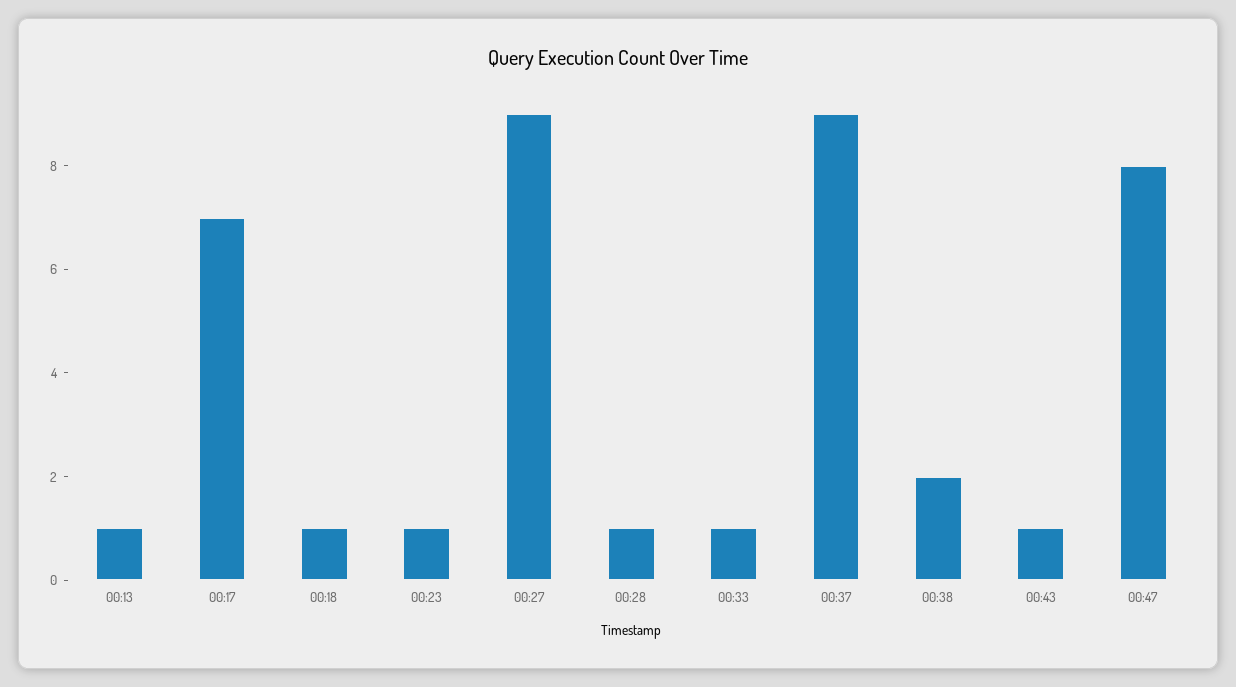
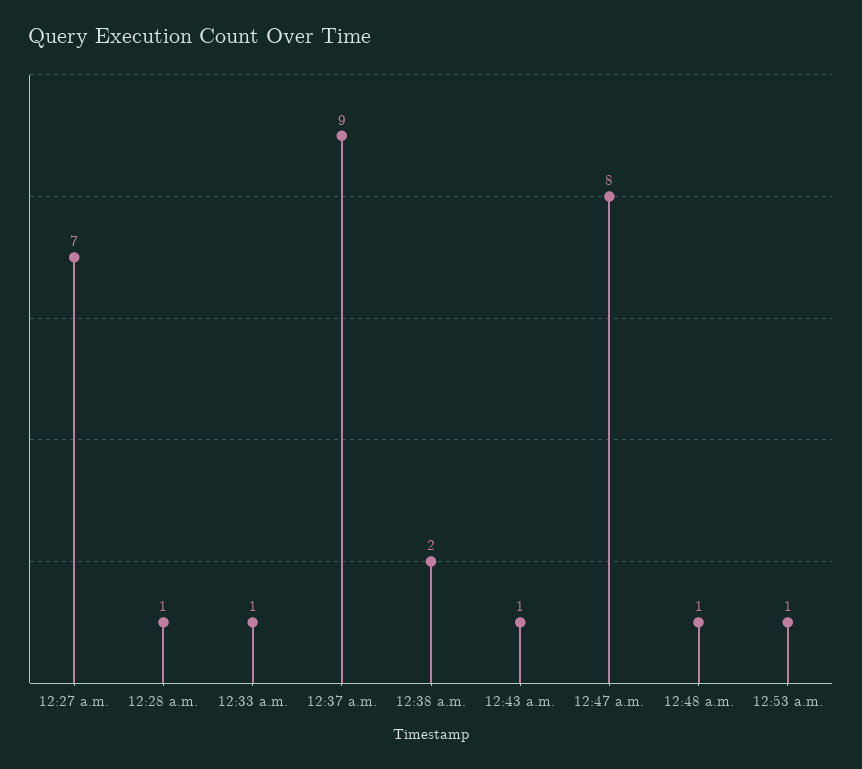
00:13: 1 -> none
00:17: 7 -> none
00:18: 1 -> none
00:23: 1 -> none
00:27: 9 -> 7
12:48 a.m.: none -> 1
12:53 a.m.: none -> 1

